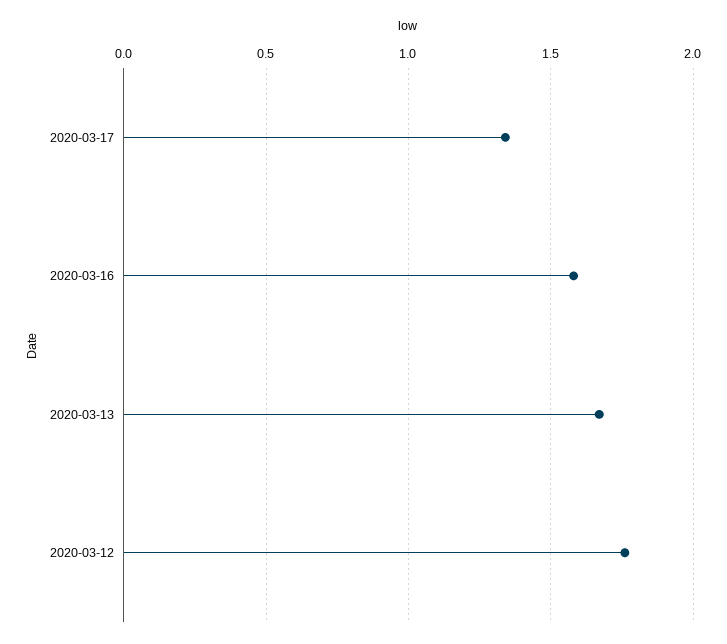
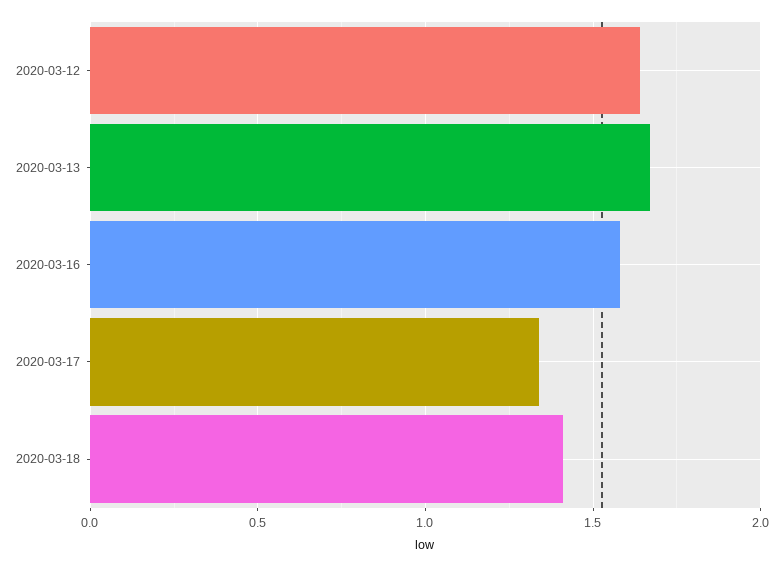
2020-03-12: 1.75 -> 1.65
2020-03-18: none -> 1.4

